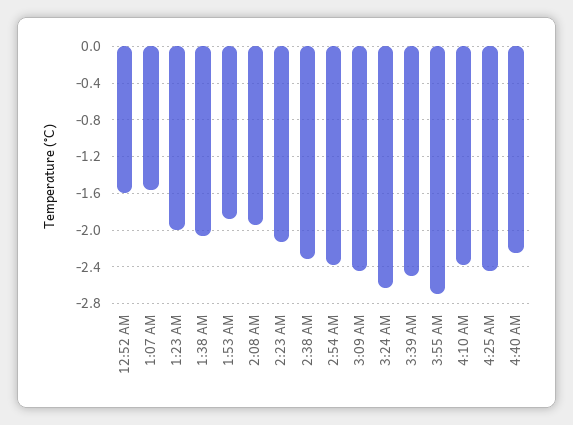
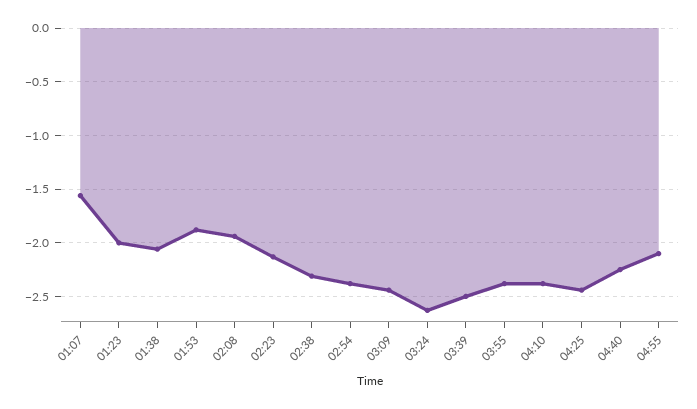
12:52 AM: -1.6 -> none
3:55 AM: -2.7 -> -2.4
04:55: none -> -2.1

